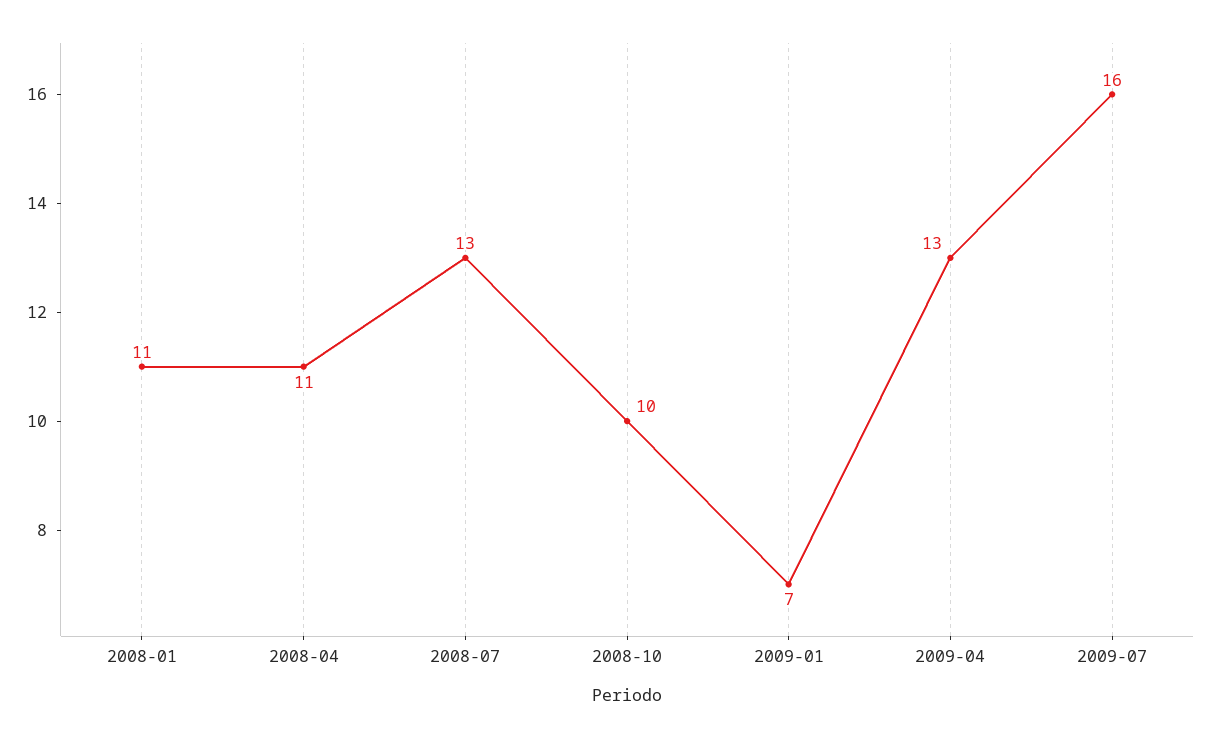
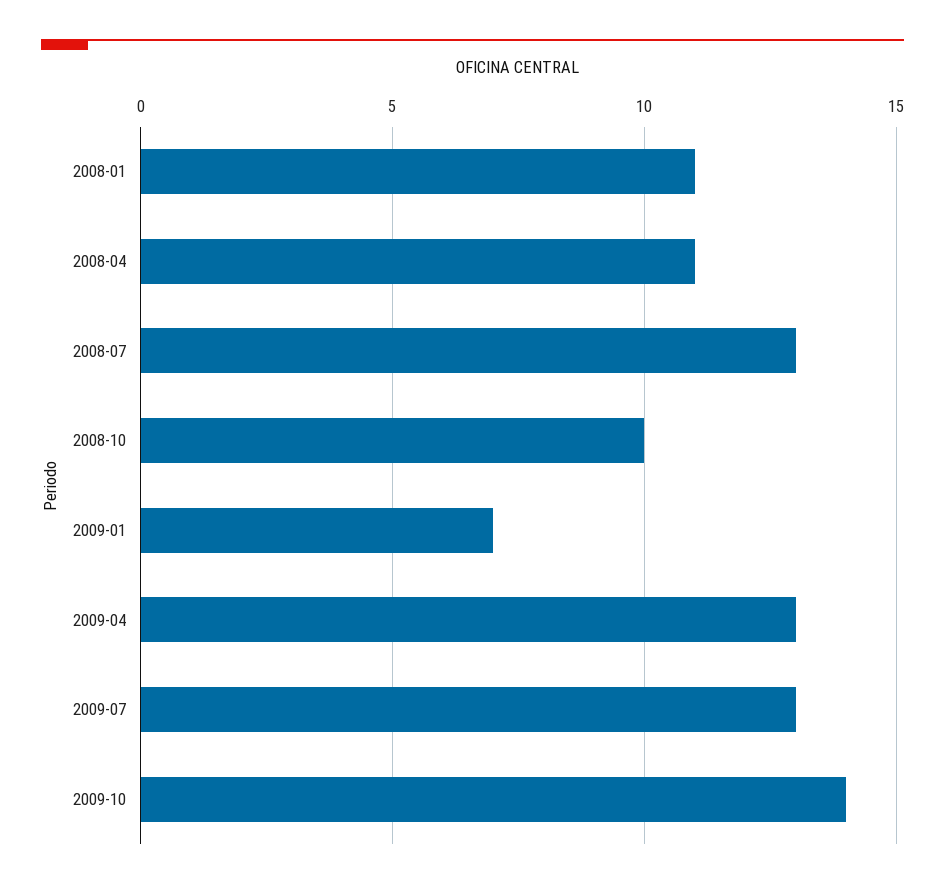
2009-07: 16 -> 13
2009-10: none -> 14

